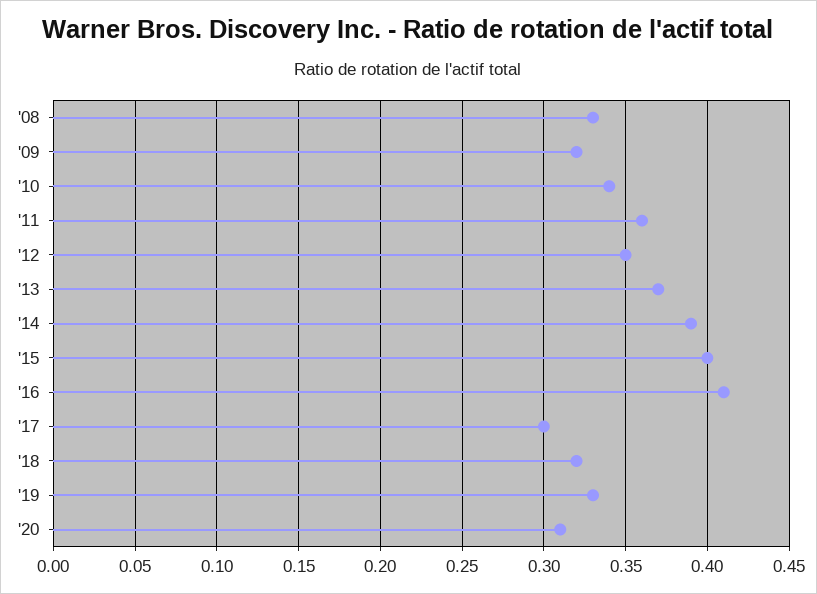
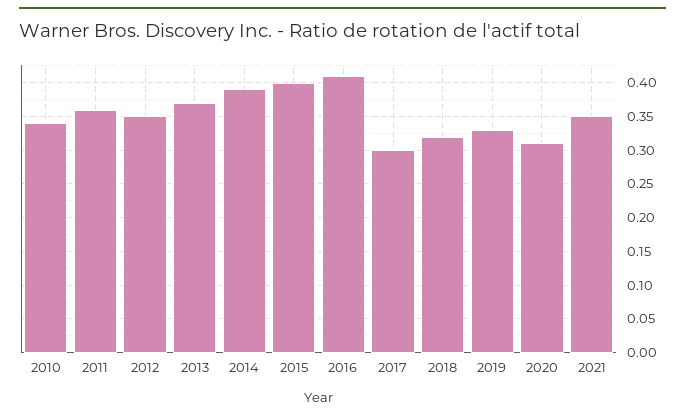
'08: 0.33 -> none
'09: 0.32 -> none
2021: none -> 0.35

